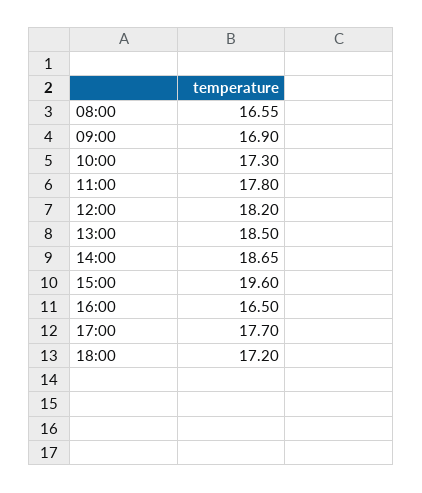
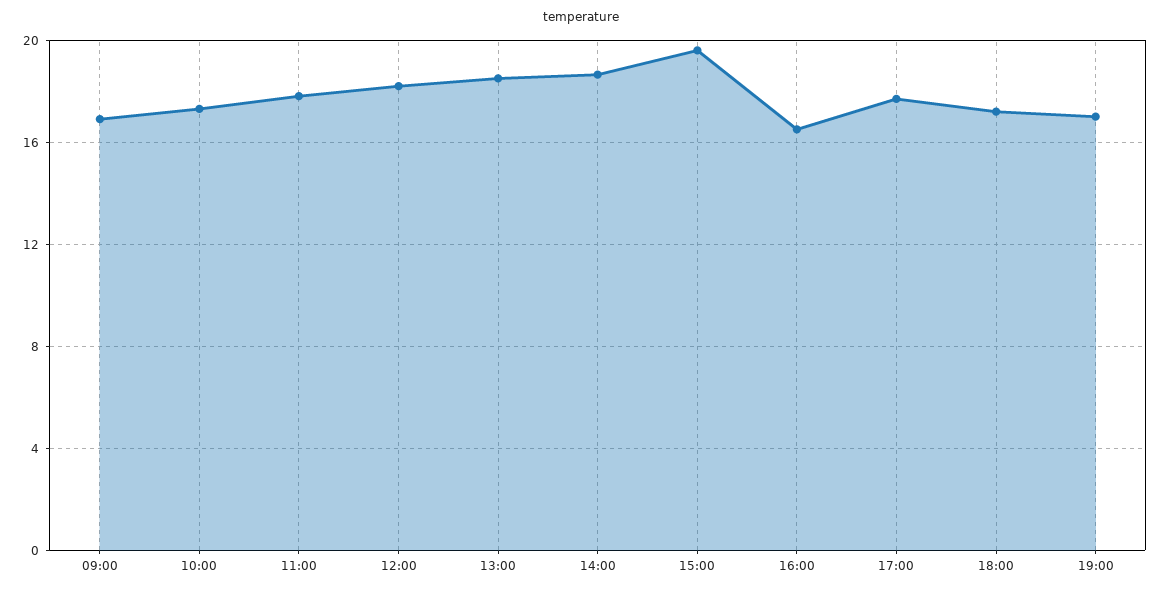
08:00: 16.55 -> none
19:00: none -> 17

